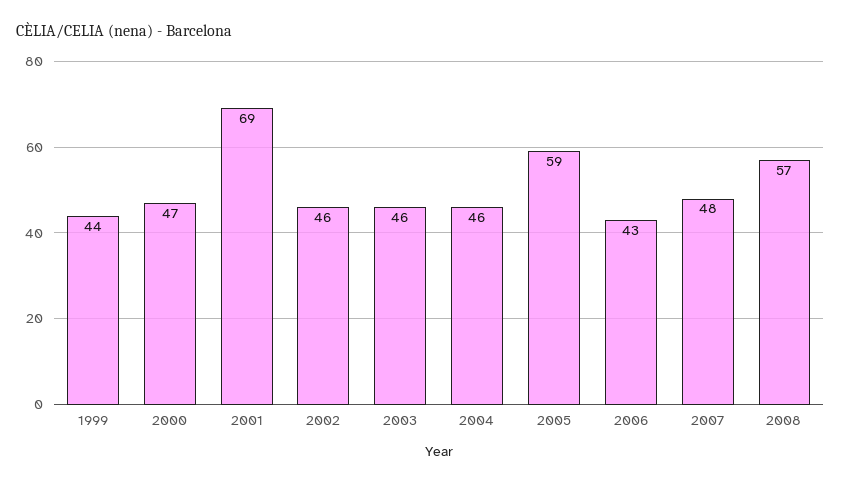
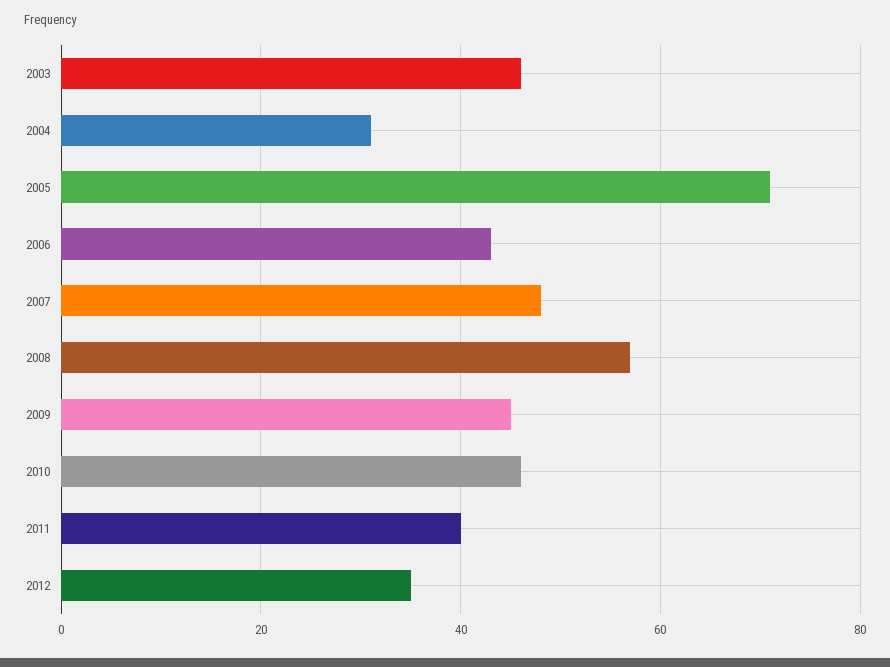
1999: 44 -> none
2000: 47 -> none
2001: 69 -> none
2002: 46 -> none
2004: 46 -> 30
2005: 59 -> 70
2009: none -> 45
2010: none -> 45
2011: none -> 40
2012: none -> 35

